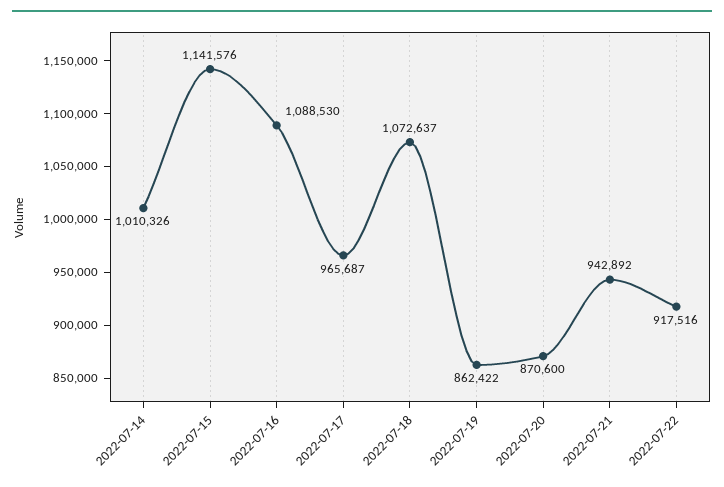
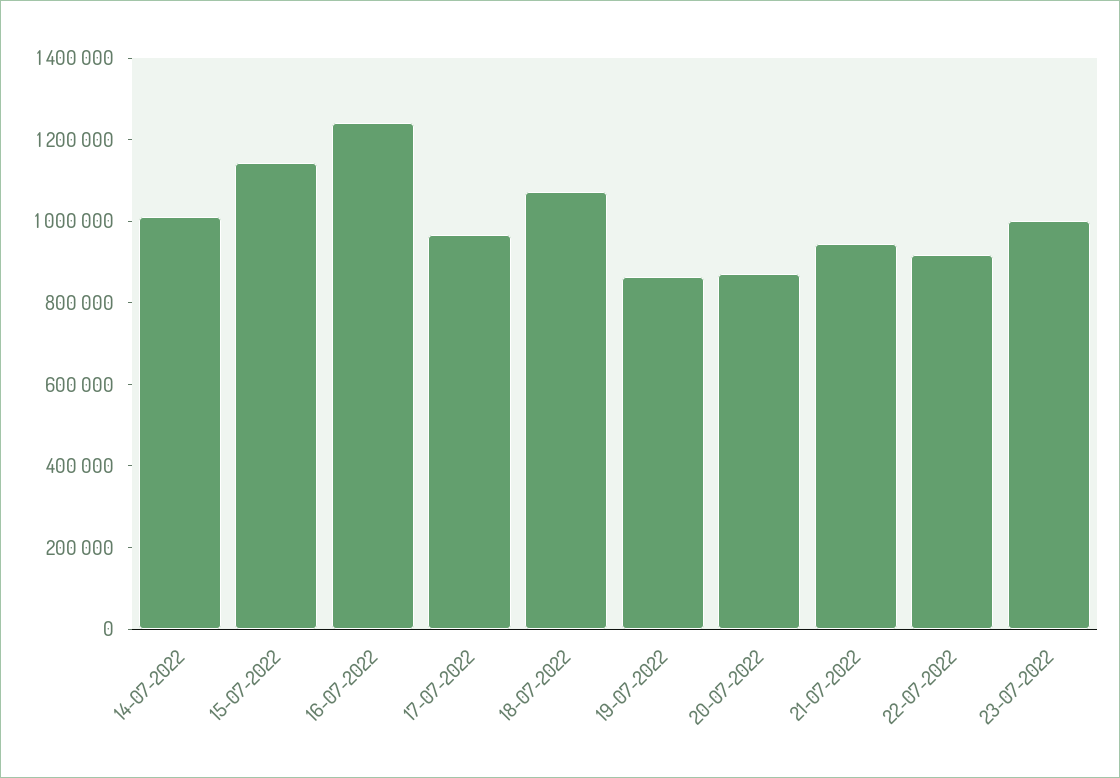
2022-07-16: 1088530 -> 1250000
23-07-2022: none -> 1000000

